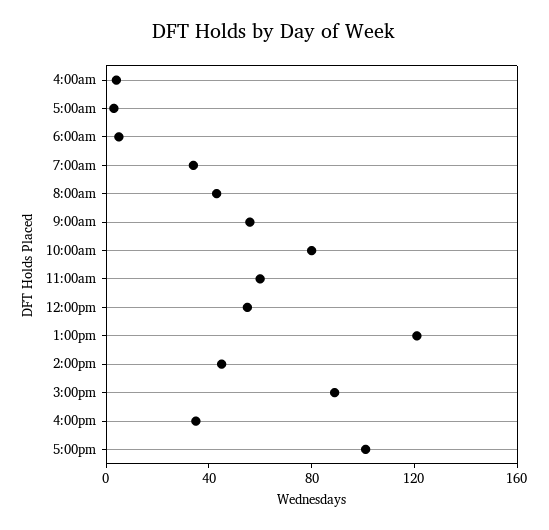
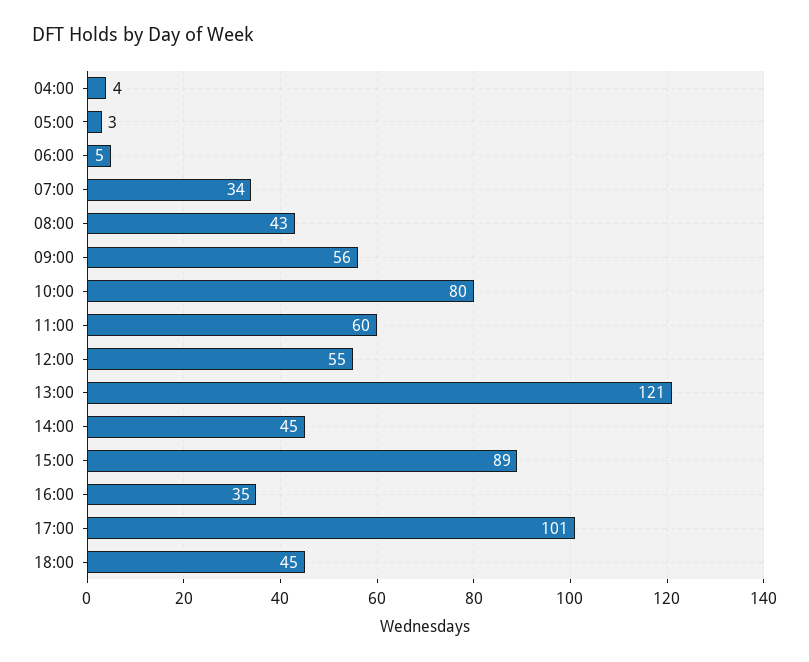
18:00: none -> 45

